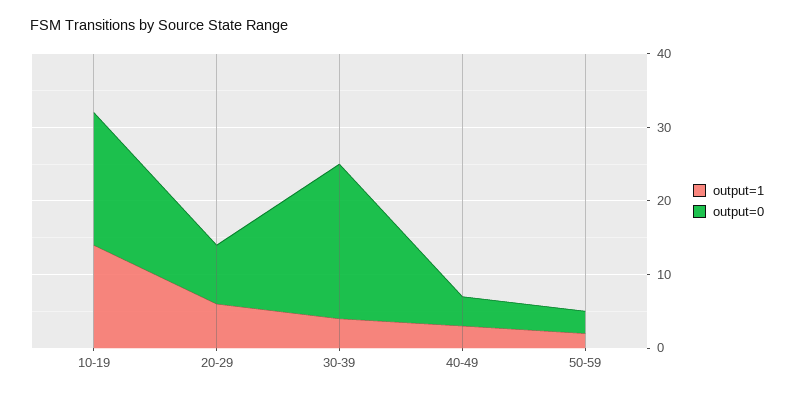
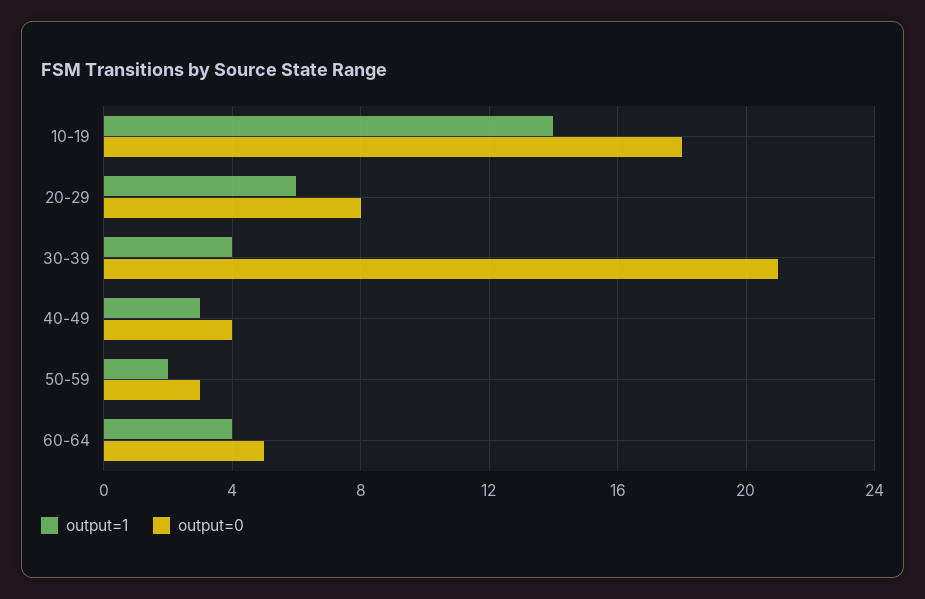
output=1, 60-64: none -> 4
output=0, 60-64: none -> 5

